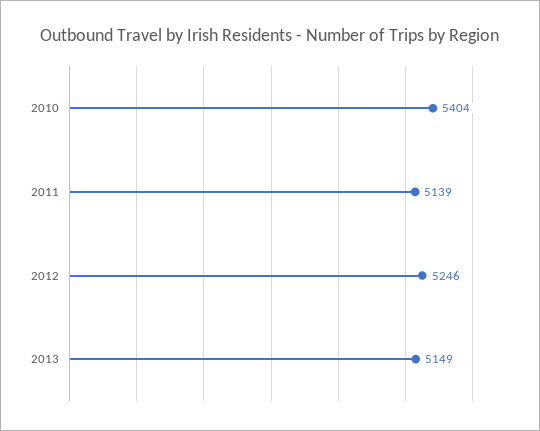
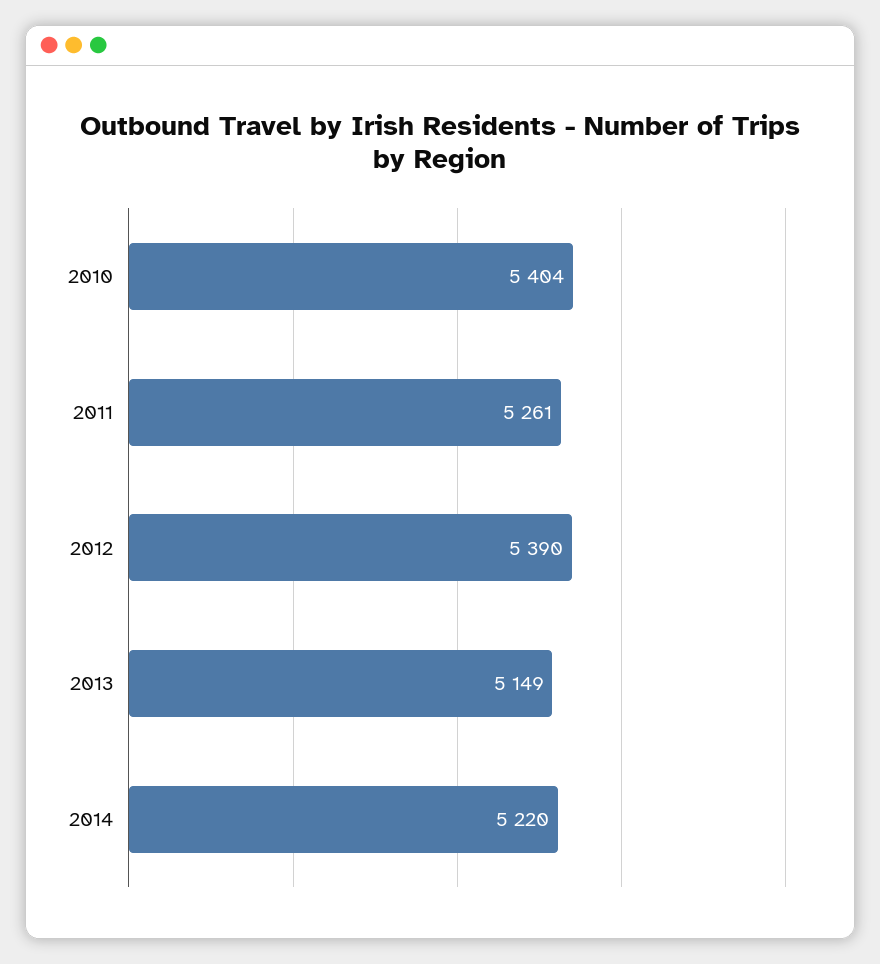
2011: 5139 -> 5261
2012: 5246 -> 5390
2014: none -> 5220

